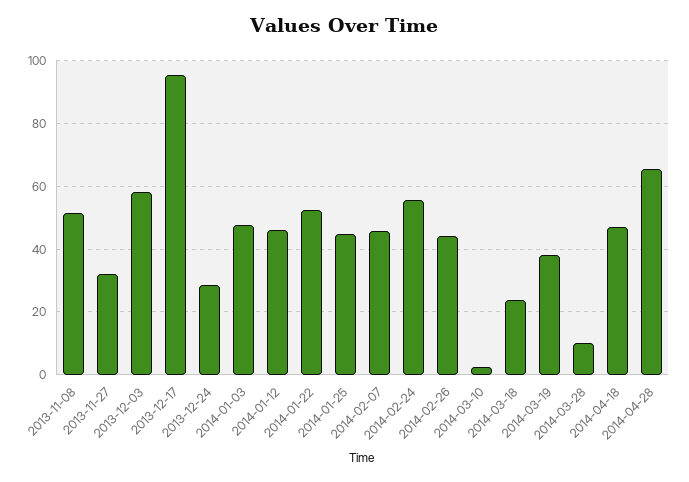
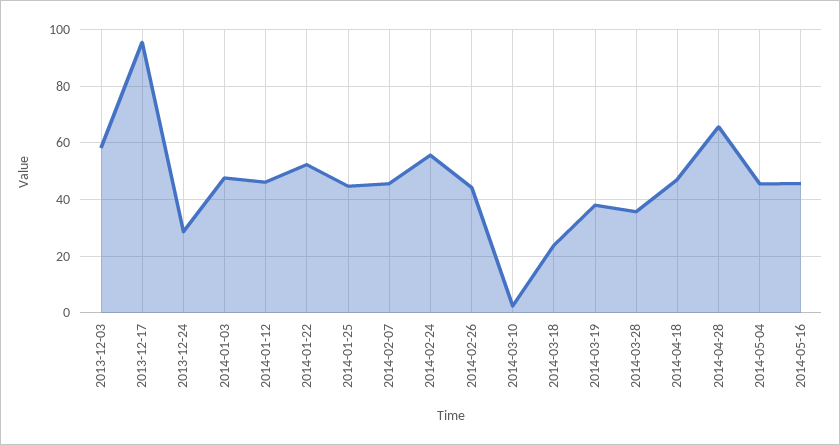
2013-11-08: 52 -> none
2013-11-27: 32 -> none
2014-03-28: 10 -> 35
2014-05-04: none -> 45
2014-05-16: none -> 45

